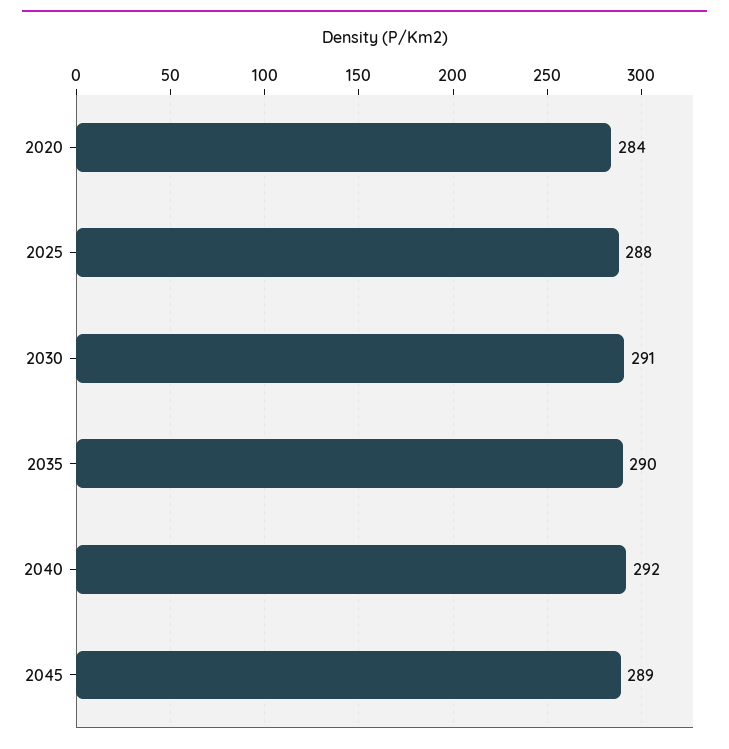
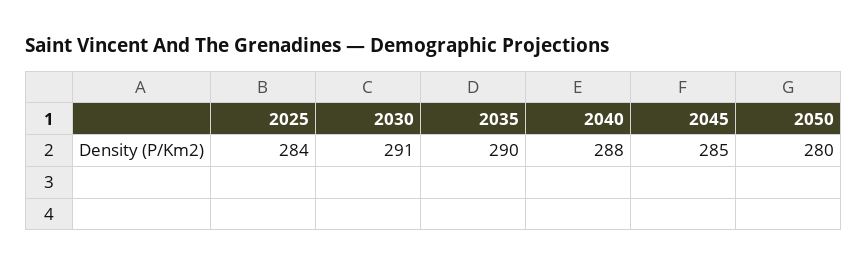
2020: 284 -> none
2025: 288 -> 284
2040: 292 -> 288
2045: 289 -> 285
2050: none -> 280

